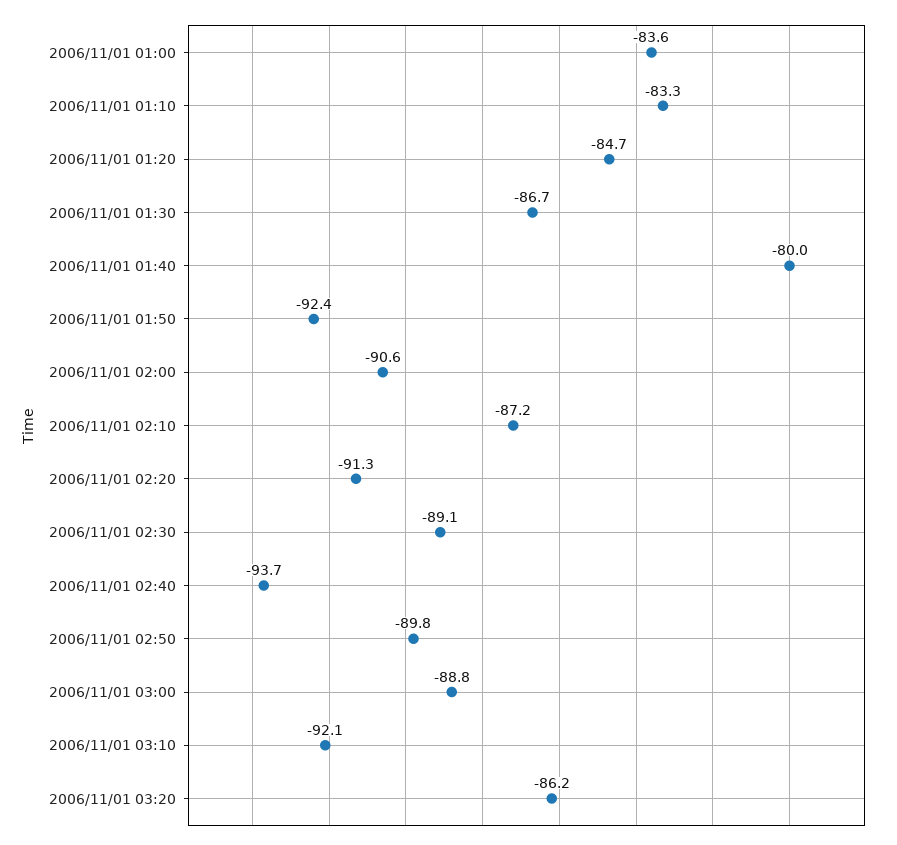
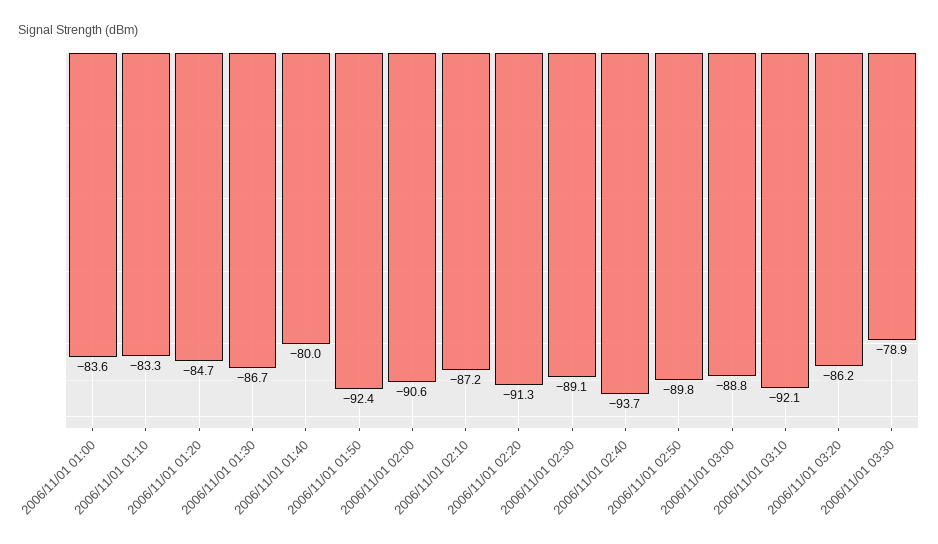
2006/11/01 03:30: none -> -78.9

